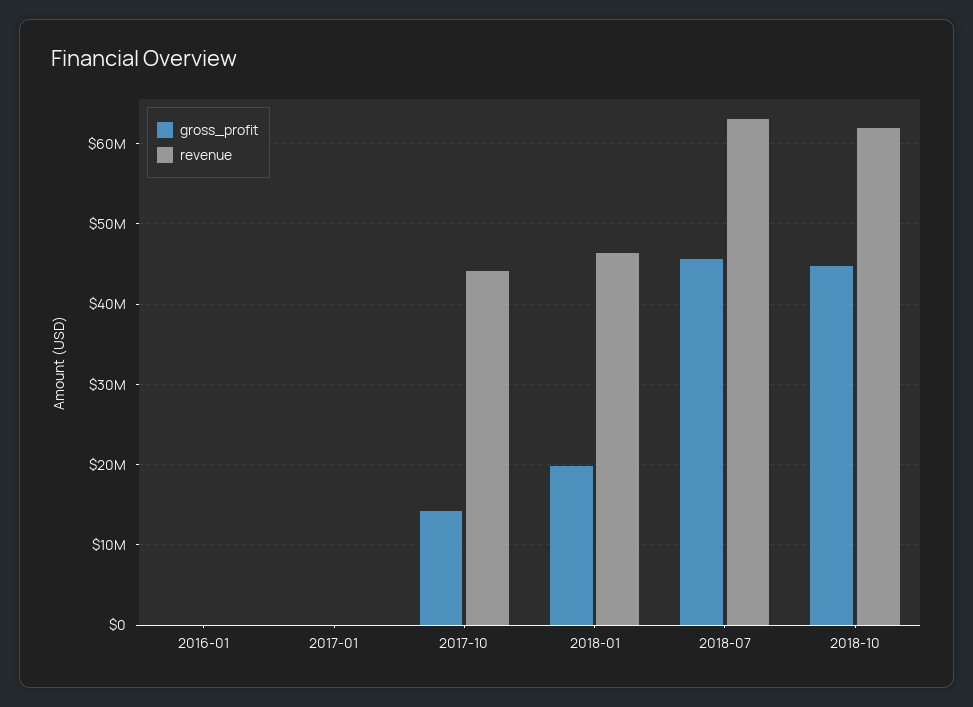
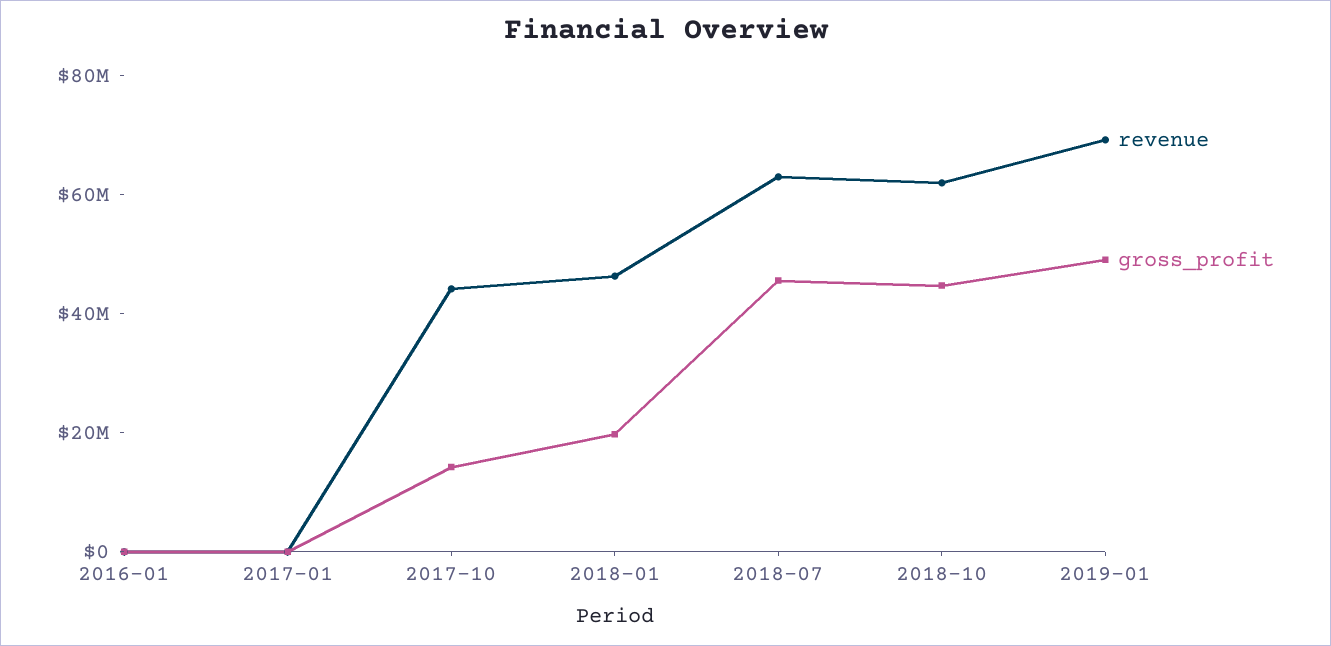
revenue, 2019-01: none -> 70000000
gross_profit, 2019-01: none -> 50000000

